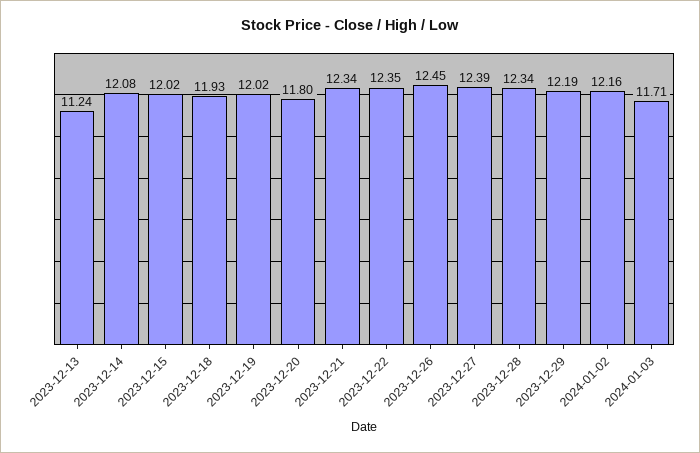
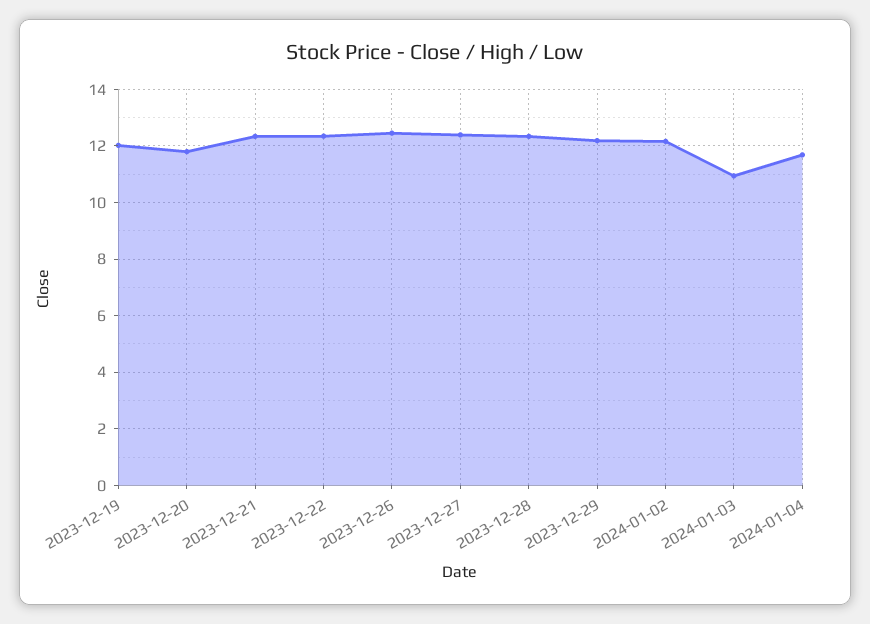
2023-12-13: 11.24 -> none
2023-12-14: 12.08 -> none
2023-12-15: 12.02 -> none
2023-12-18: 11.93 -> none
2024-01-03: 11.71 -> 11
2024-01-04: none -> 11.75

